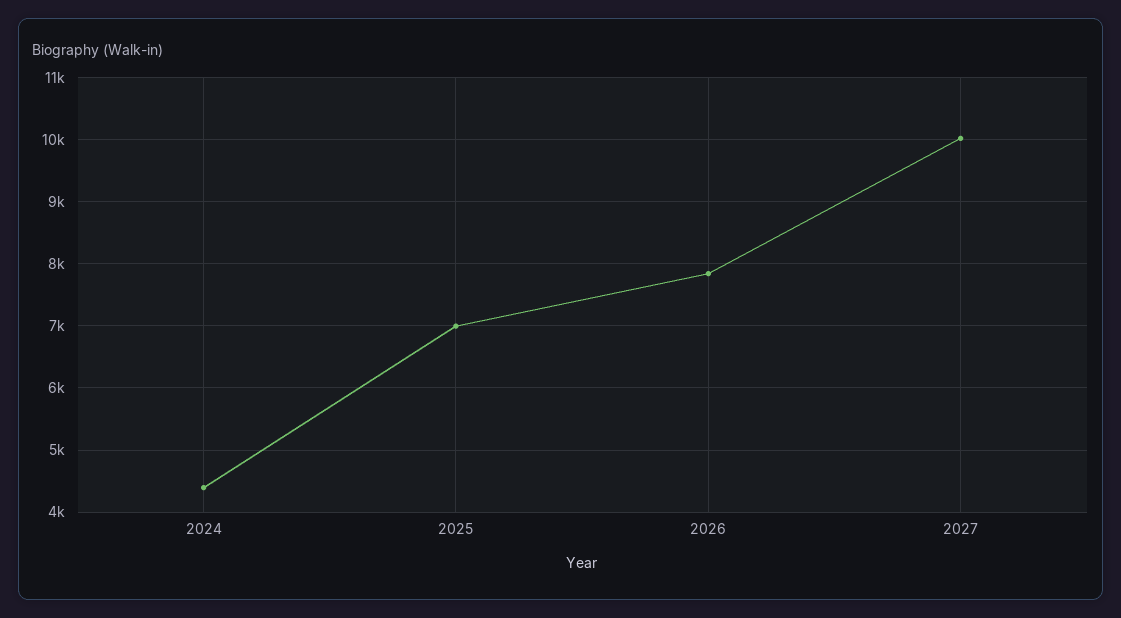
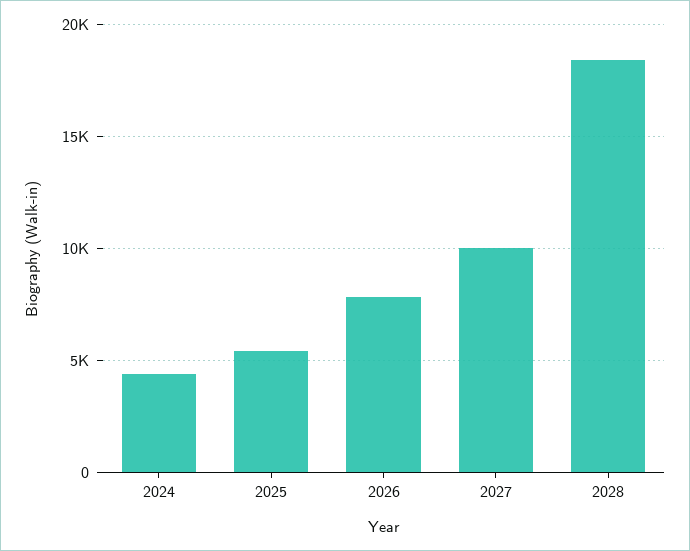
2025: 7000 -> 5500
2028: none -> 18500

